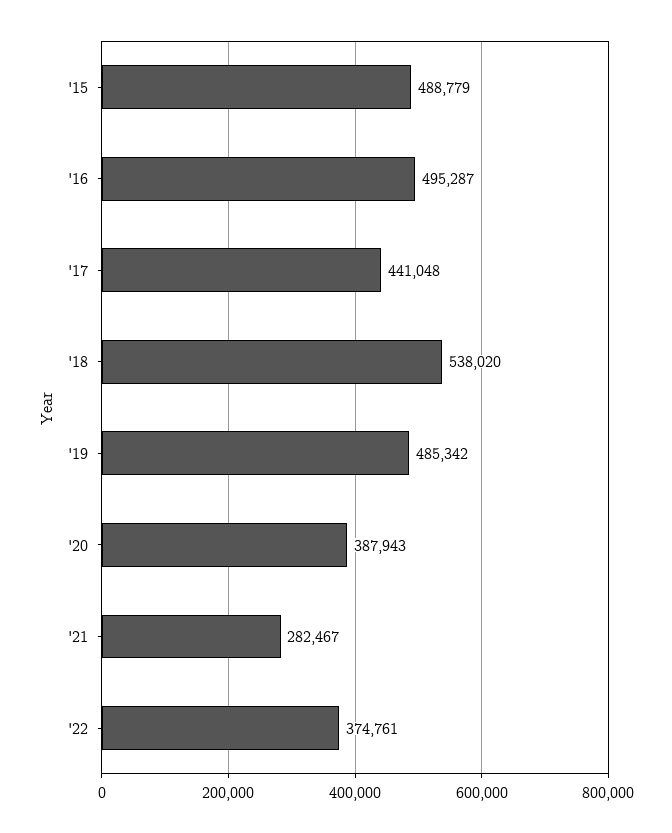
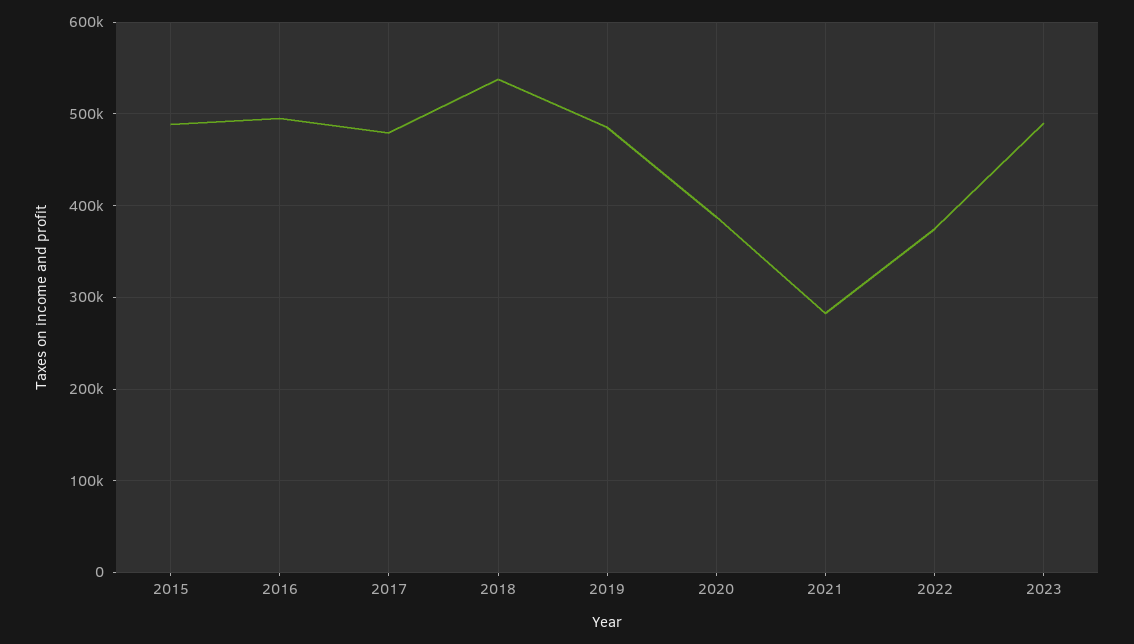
'17: 441048 -> 480000
2023: none -> 490000

